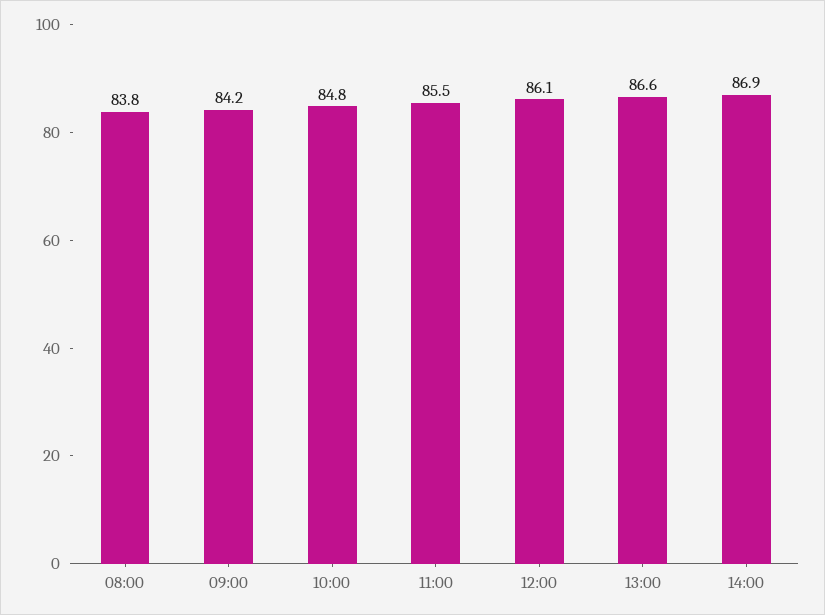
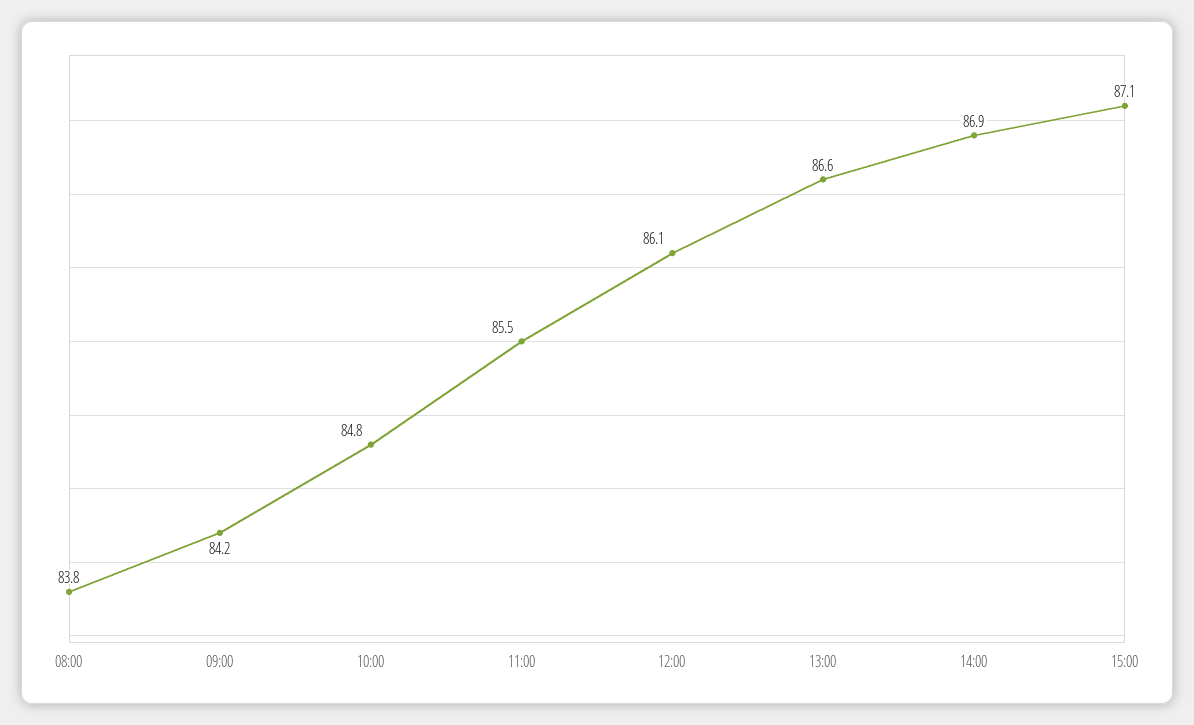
15:00: none -> 87.1

